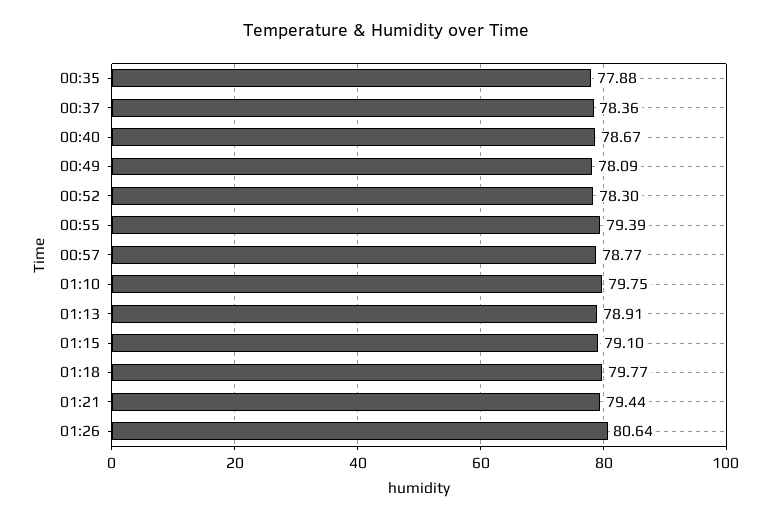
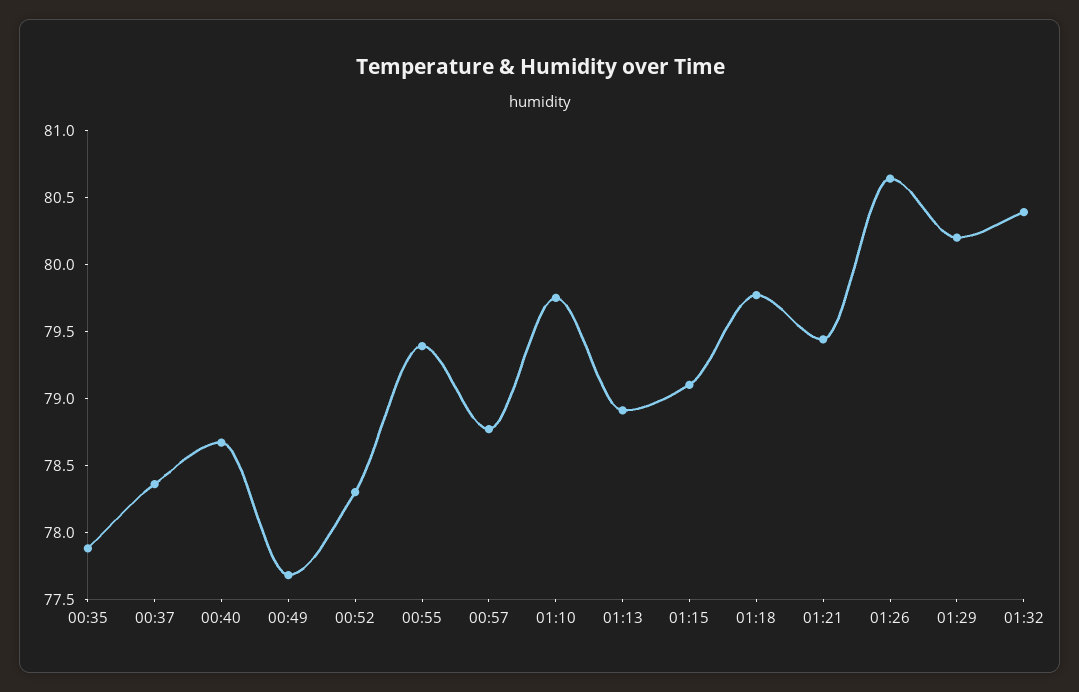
00:49: 78.09 -> 77.7
01:29: none -> 80.2
01:32: none -> 80.4

